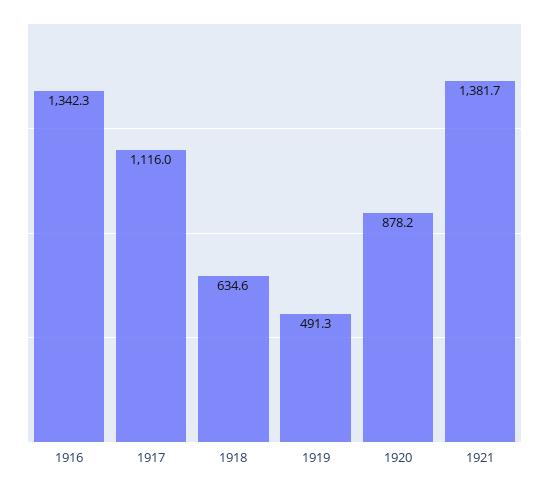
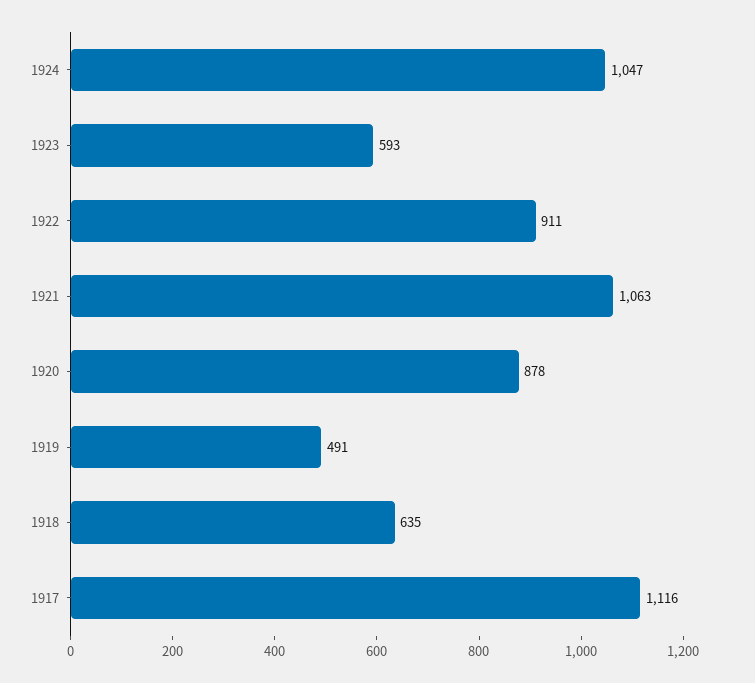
1916: 1342.3 -> none
1921: 1381.7 -> 1063
1924: none -> 1047
1923: none -> 593
1922: none -> 911

